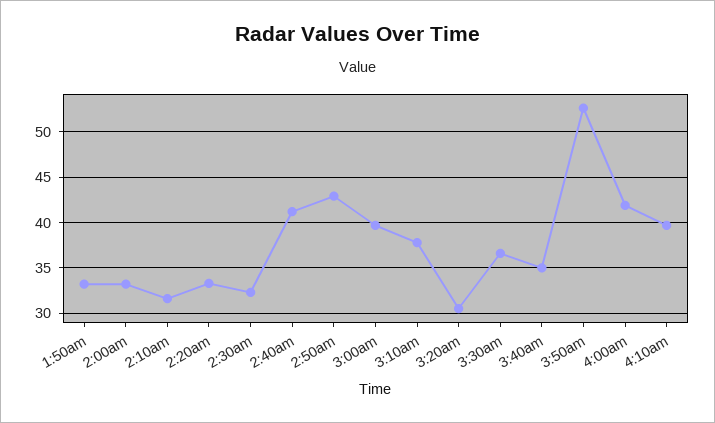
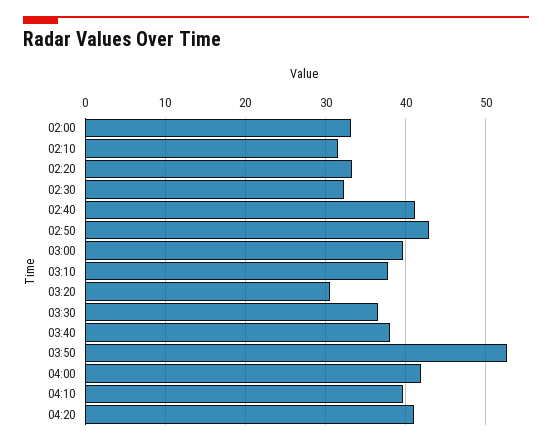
1:50am: 33 -> none
3:40am: 35 -> 38
04:20: none -> 41

